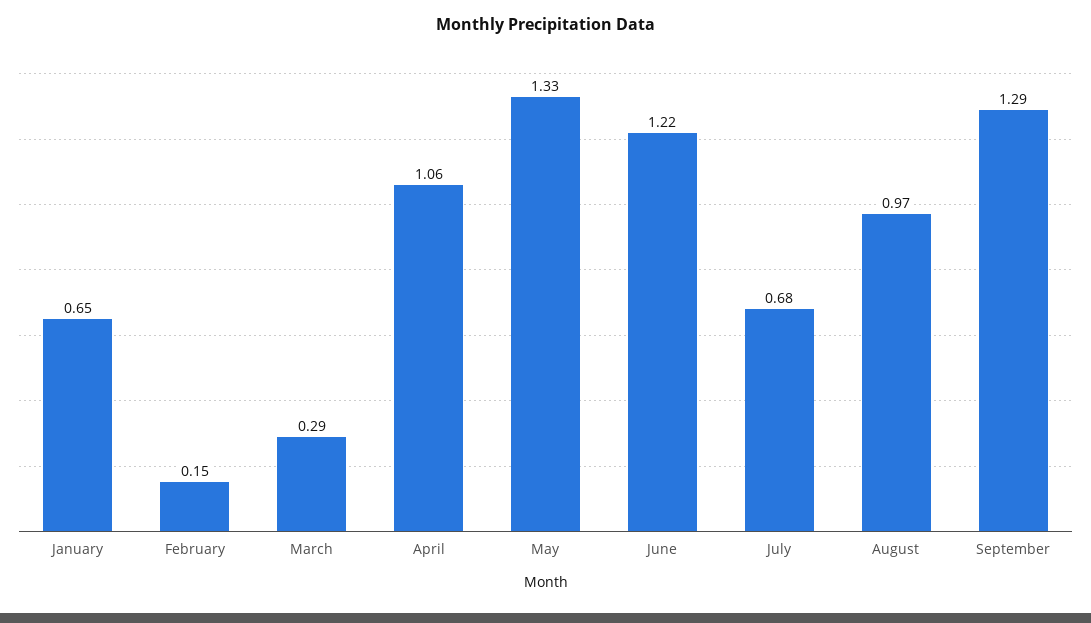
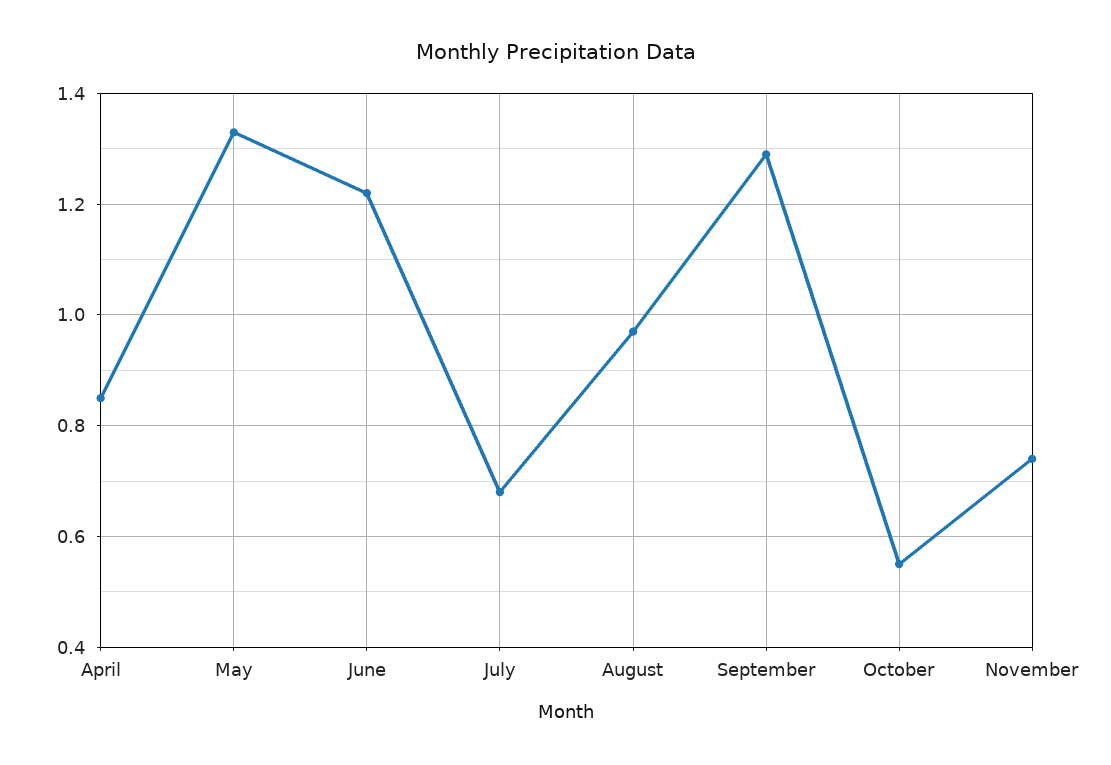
January: 0.65 -> none
February: 0.15 -> none
March: 0.29 -> none
April: 1.06 -> 0.85
October: none -> 0.55
November: none -> 0.75

